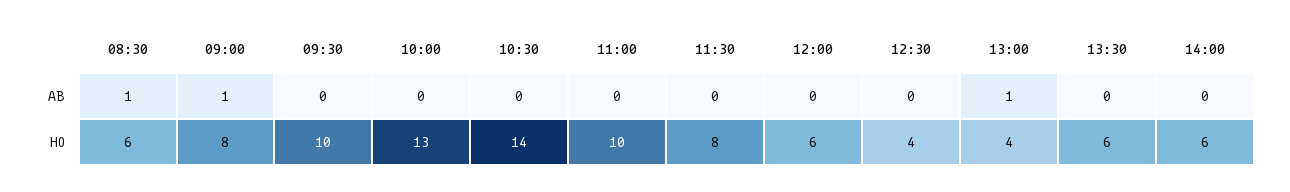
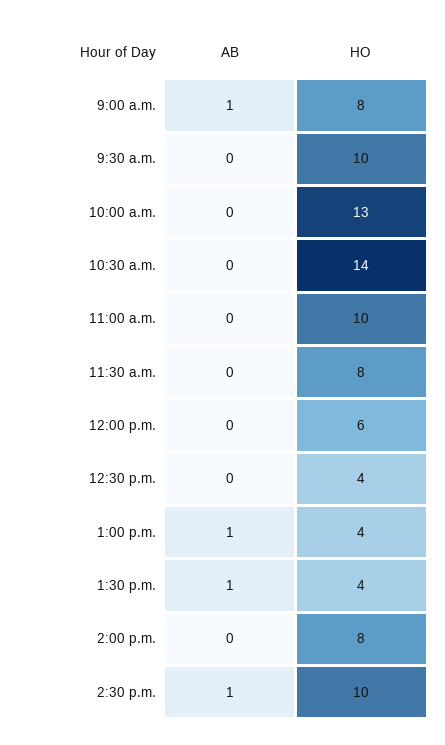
08:30, AB: 1 -> none
13:30, AB: 0 -> 1
08:30, HO: 6 -> none
13:30, HO: 6 -> 4
14:00, HO: 6 -> 8
2:30 p.m., AB: none -> 1
2:30 p.m., HO: none -> 10

